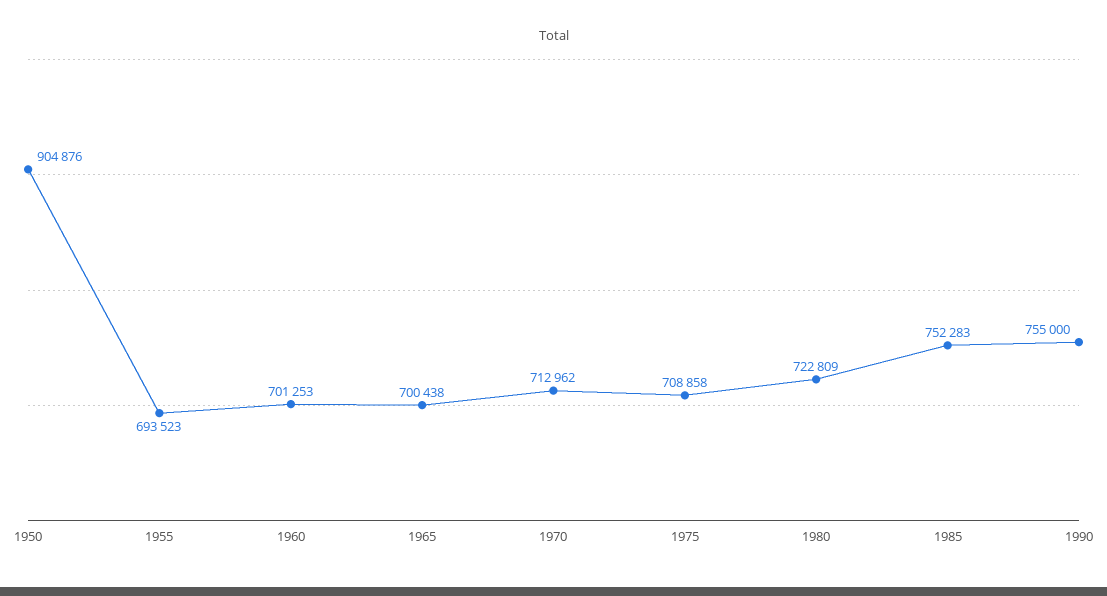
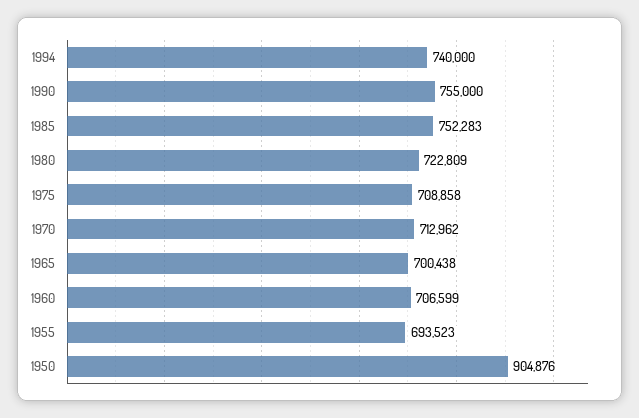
1960: 701253 -> 706599
1994: none -> 740000

